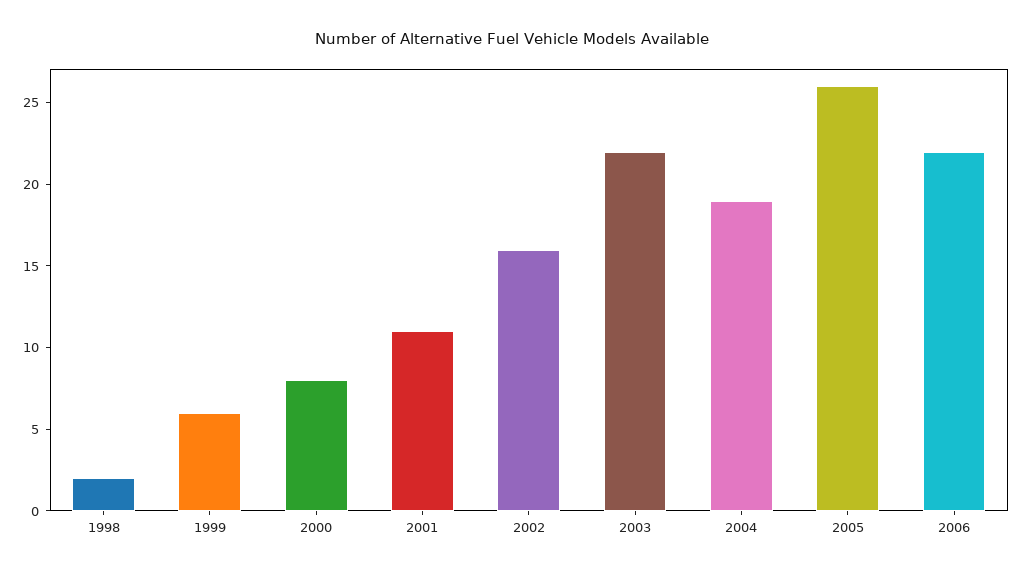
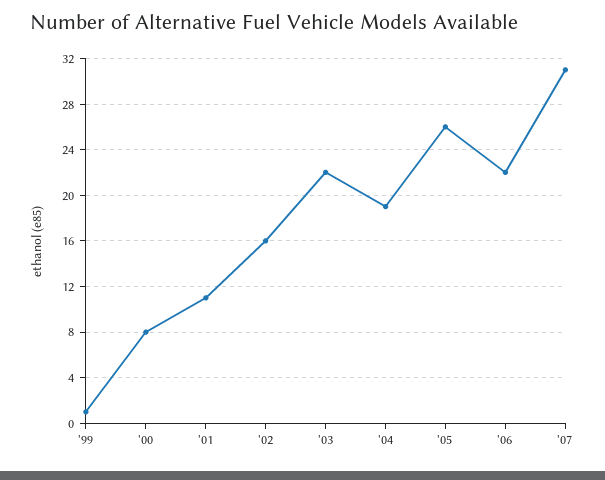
1998: 2 -> none
1999: 6 -> 1
'07: none -> 31

